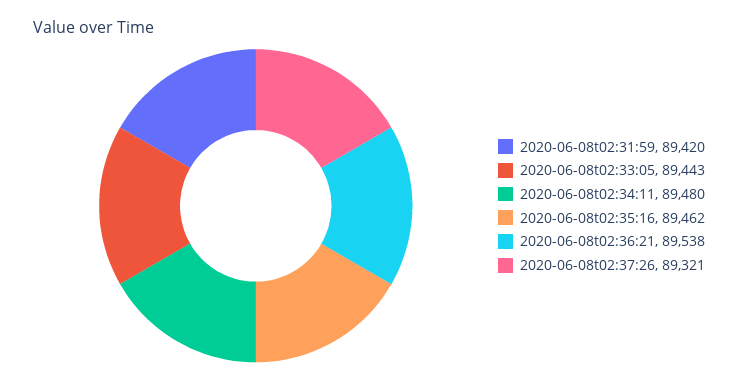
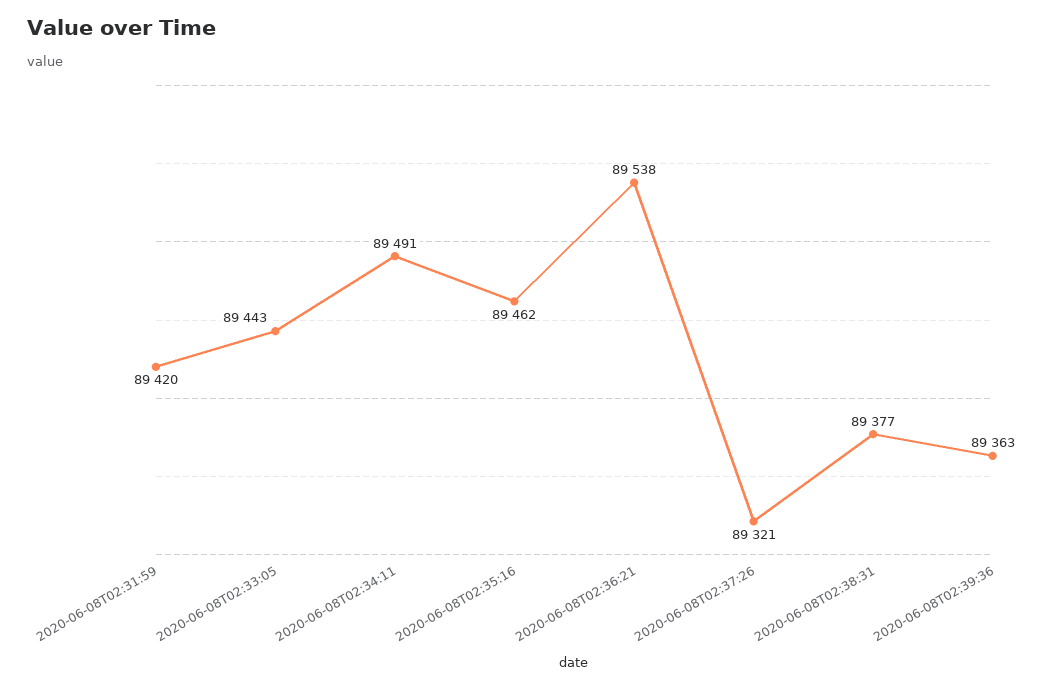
2020-06-08t02:34:11: 89480 -> 89491
2020-06-08T02:38:31: none -> 89377
2020-06-08T02:39:36: none -> 89363

